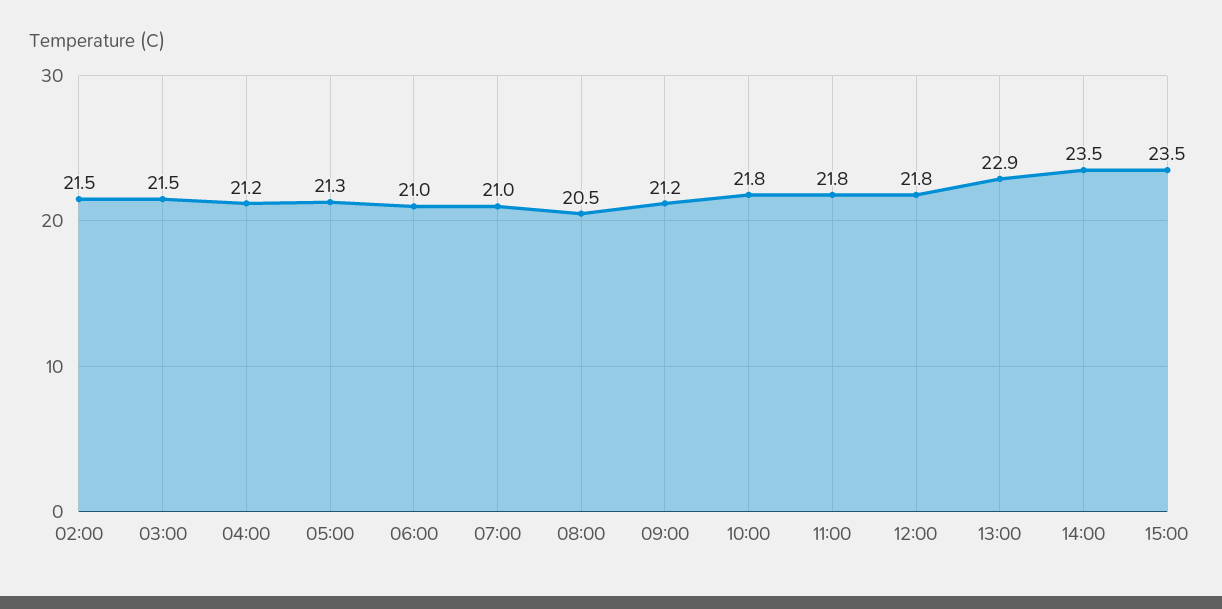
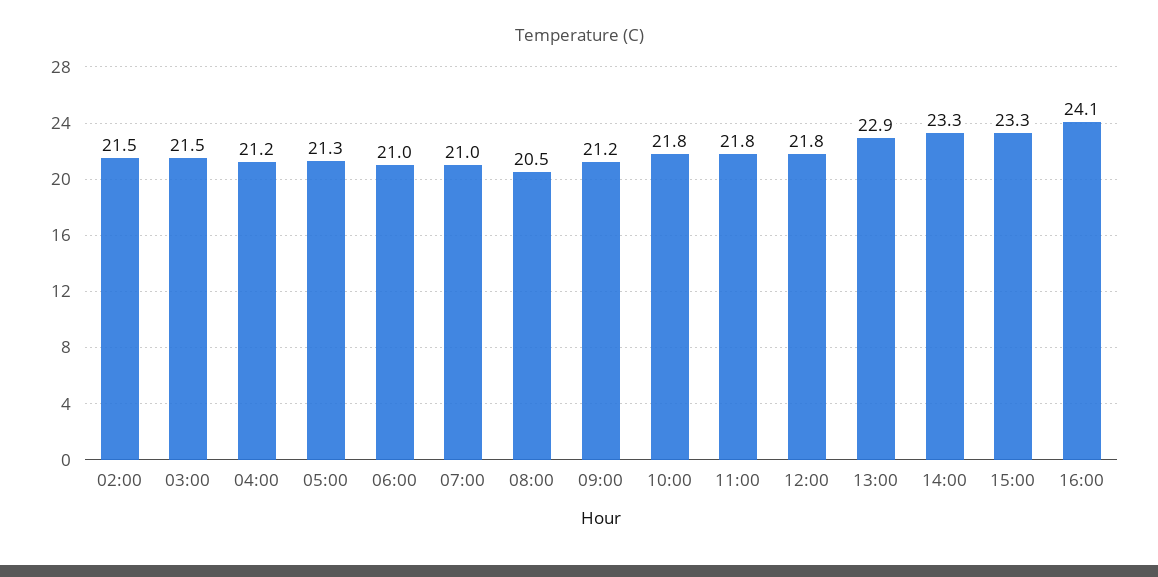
14:00: 23.5 -> 23.3
15:00: 23.5 -> 23.3
16:00: none -> 24.1

